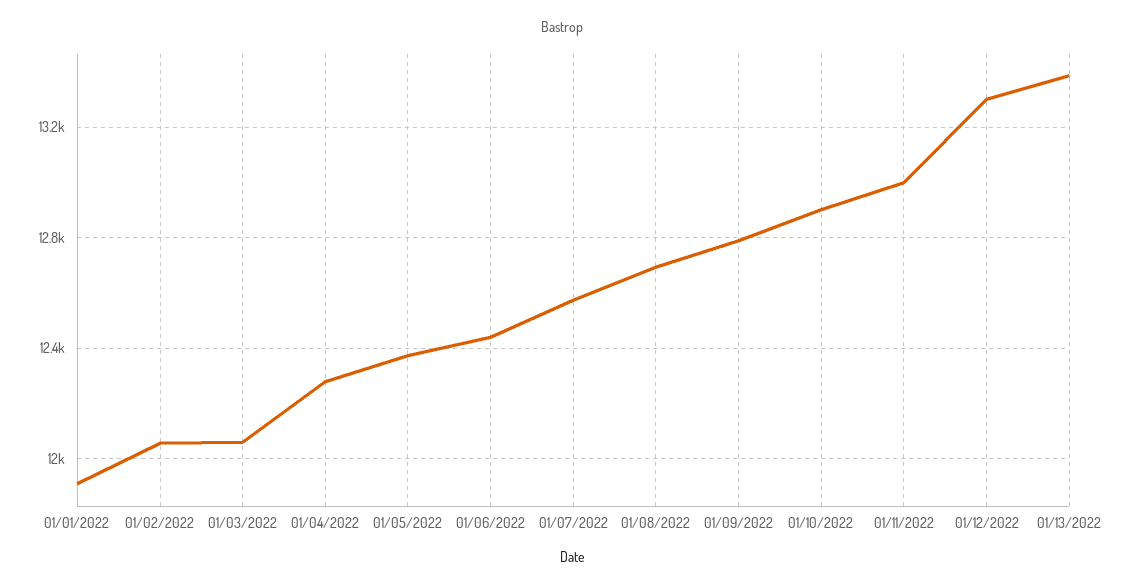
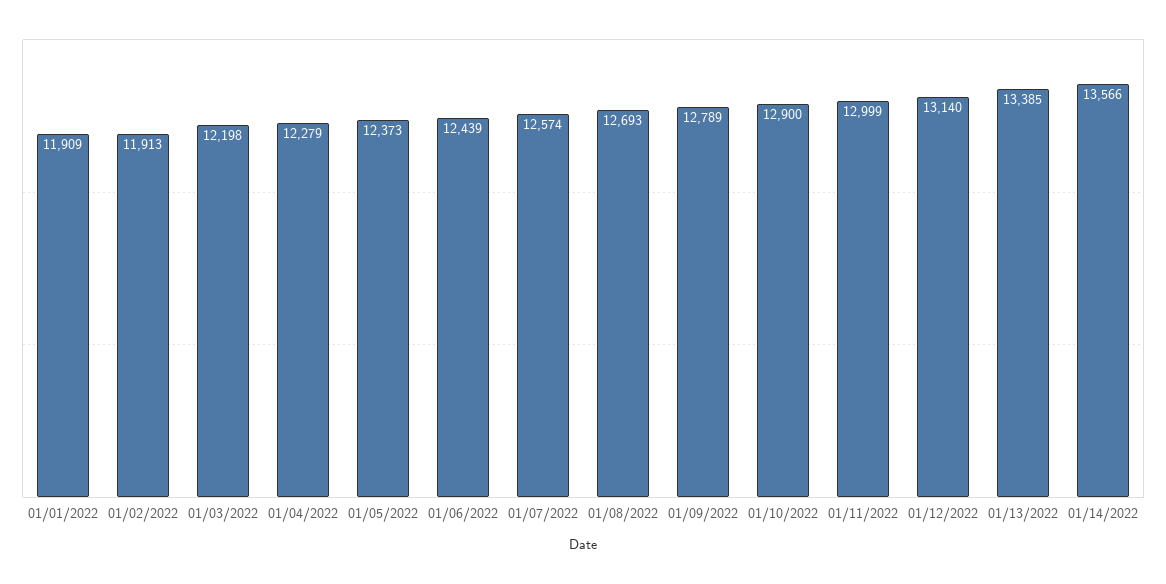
01/02/2022: 12050 -> 11913
01/03/2022: 12050 -> 12198
01/12/2022: 13300 -> 13140
01/14/2022: none -> 13566

